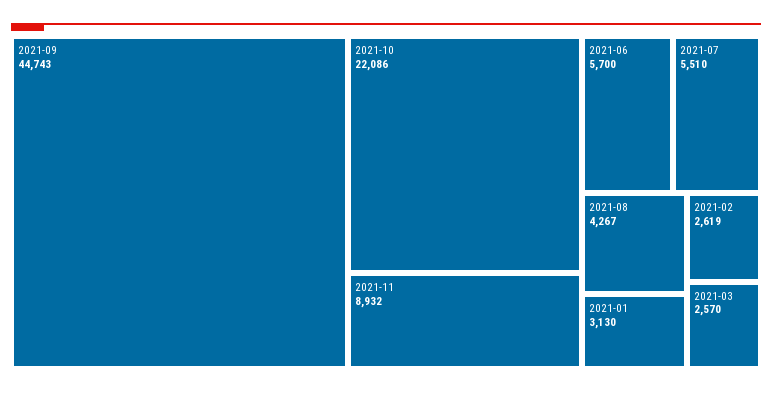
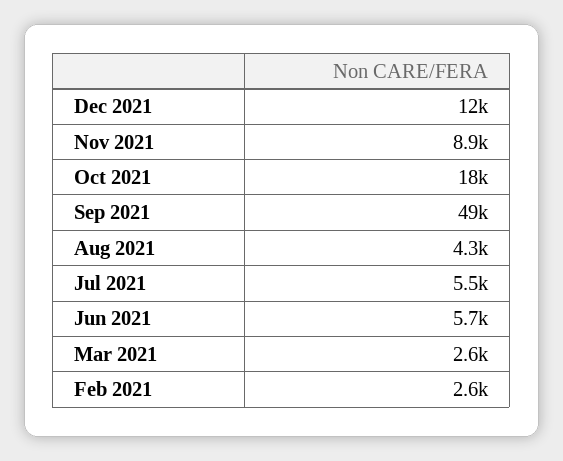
2021-09: 44743 -> 49000
2021-10: 22086 -> 18000
2021-01: 3130 -> none
Dec 2021: none -> 12000

